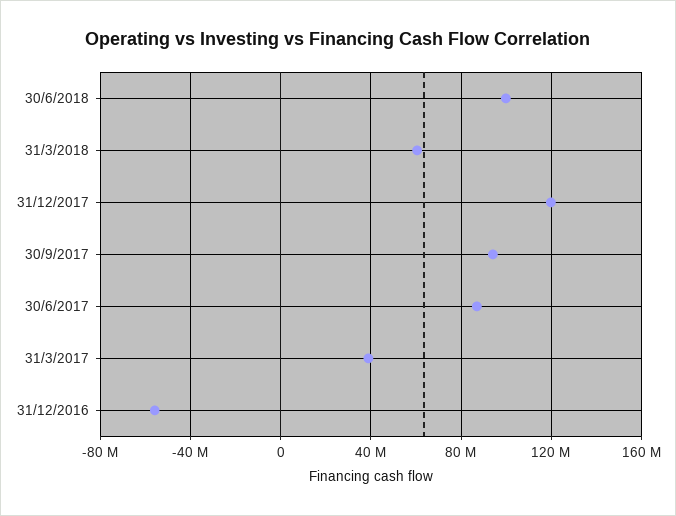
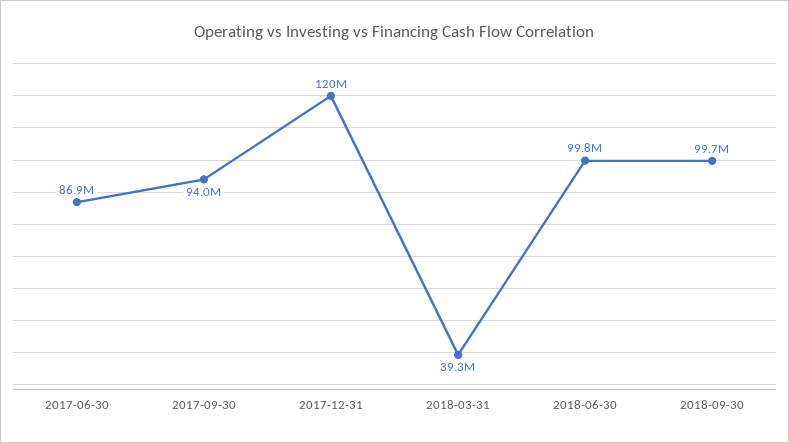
31/3/2018: 60000000 -> 39300000
31/3/2017: 40000000 -> none
31/12/2016: -55000000 -> none
2018-09-30: none -> 99700000

